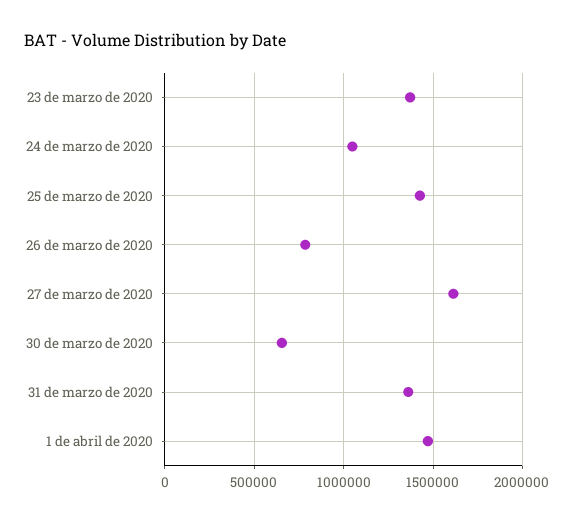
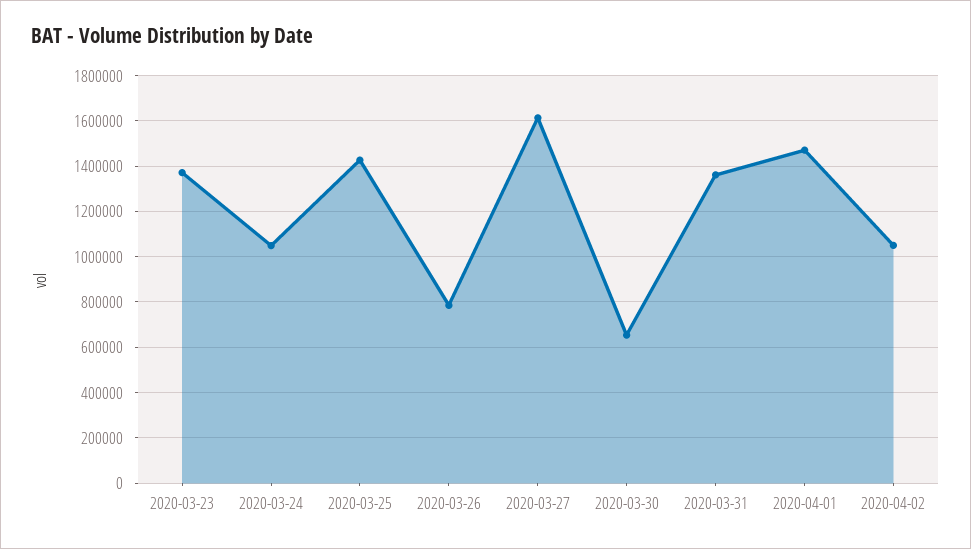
2020-04-02: none -> 1050000

